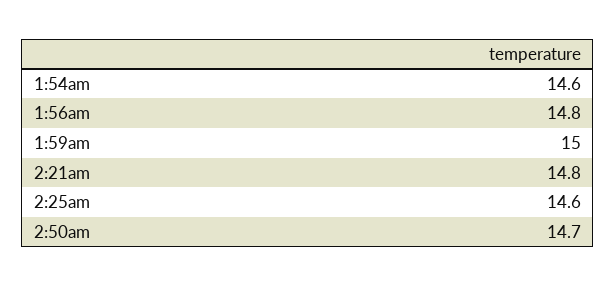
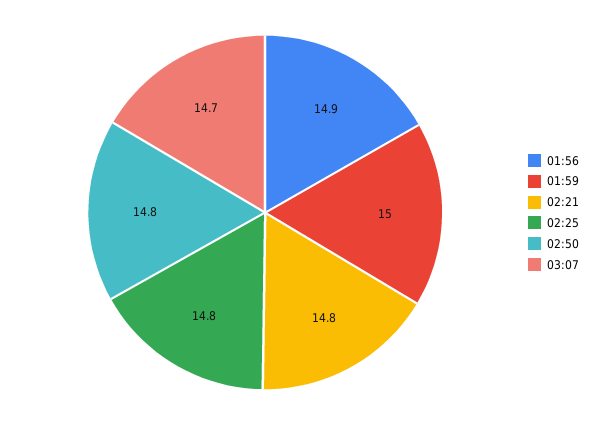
1:54am: 14.6 -> none
1:56am: 14.8 -> 14.9
2:25am: 14.6 -> 14.8
2:50am: 14.7 -> 14.8
03:07: none -> 14.7

